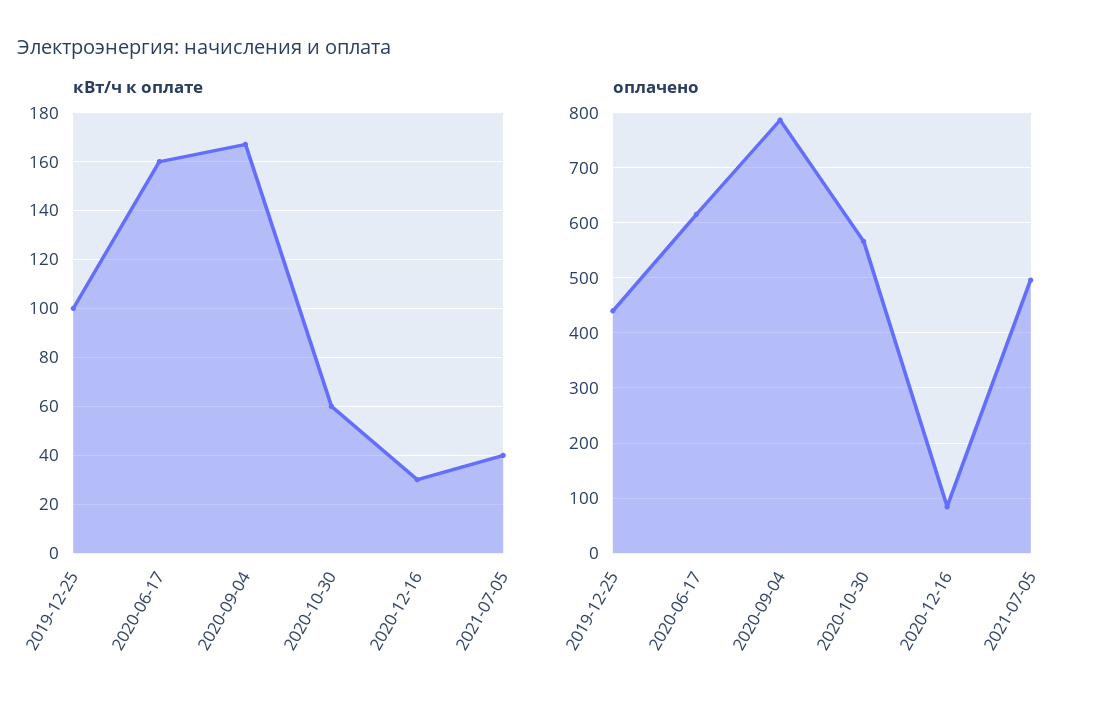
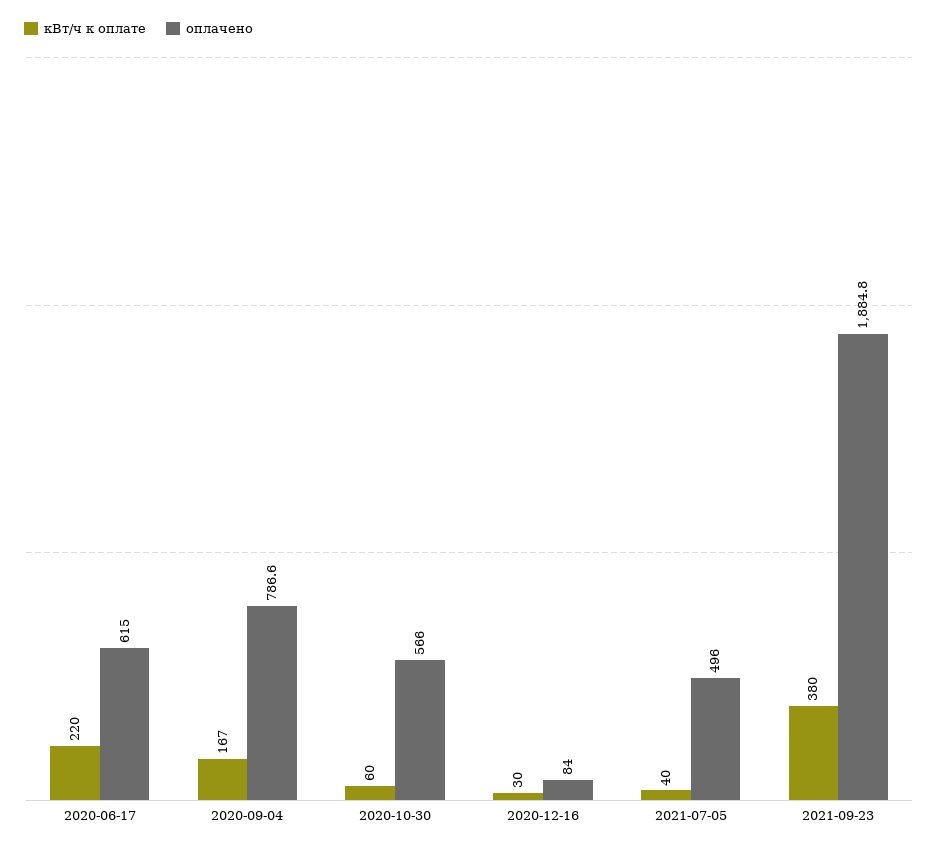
кВт/ч к оплате, 2019-12-25: 100 -> none
кВт/ч к оплате, 2020-06-17: 160 -> 220
оплачено, 2019-12-25: 440 -> none
кВт/ч к оплате, 2021-09-23: none -> 380
оплачено, 2021-09-23: none -> 1884.8

